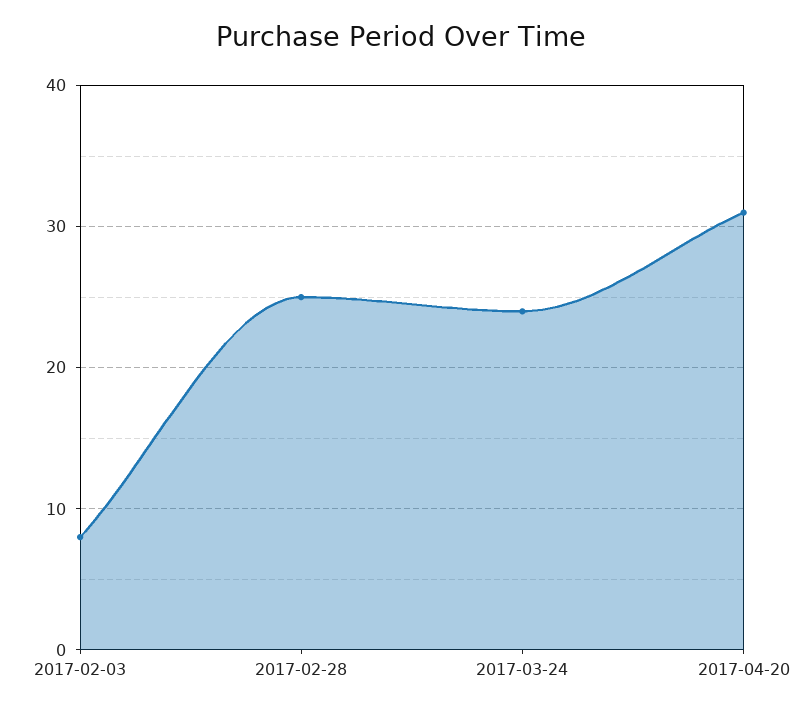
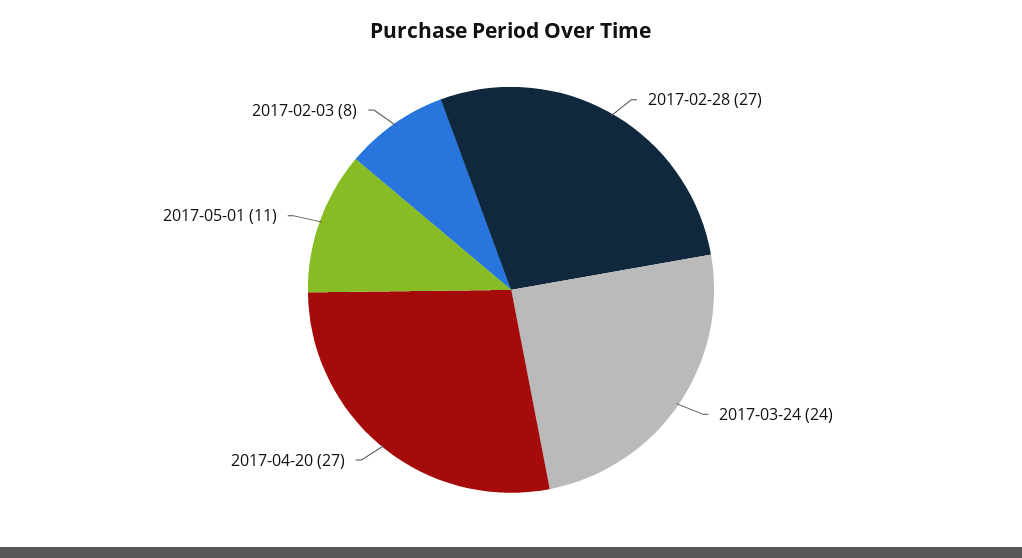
2017-02-28: 25 -> 27
2017-04-20: 31 -> 27
2017-05-01: none -> 11

